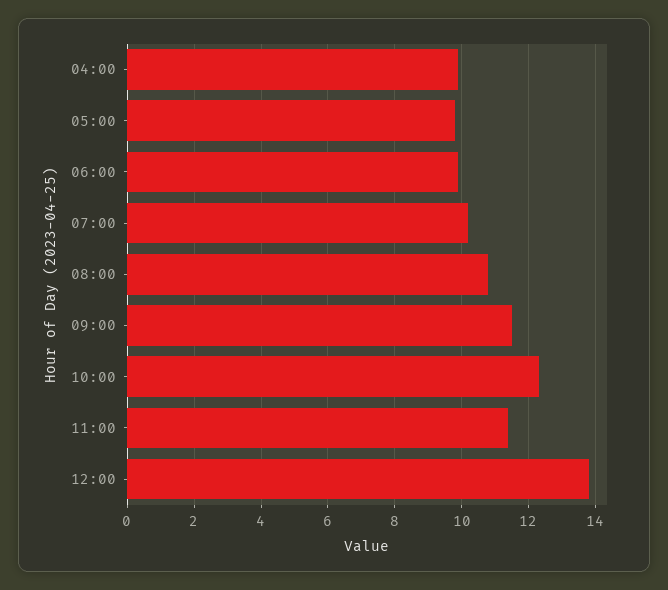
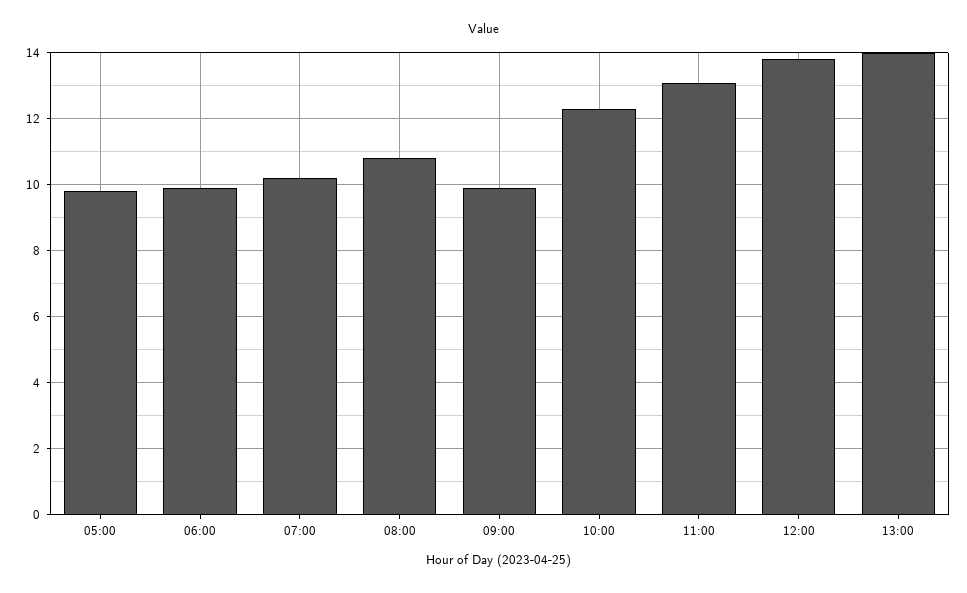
04:00: 10 -> none
09:00: 11.5 -> 10
11:00: 11.5 -> 13
13:00: none -> 14

